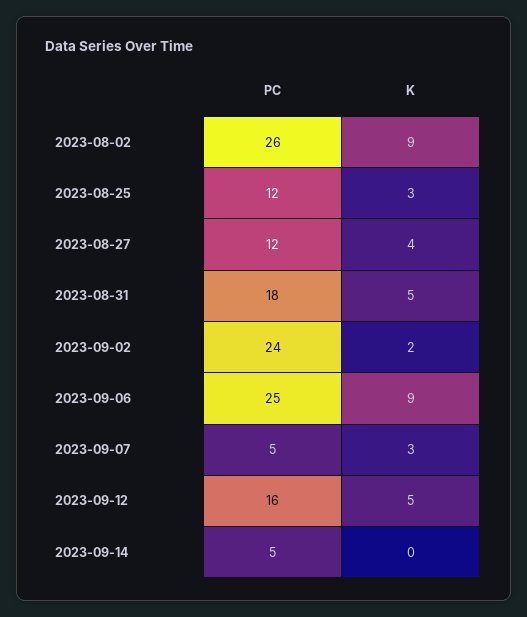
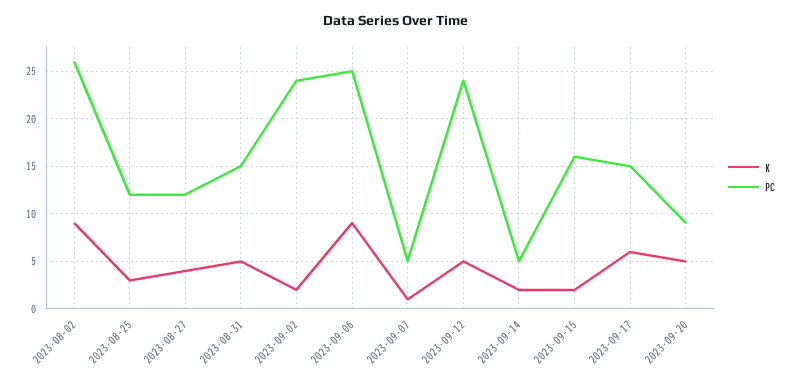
PC, 2023-08-31: 18 -> 15
K, 2023-09-07: 3 -> 1
PC, 2023-09-12: 16 -> 24
K, 2023-09-14: 0 -> 2
K, 2023-09-15: none -> 2
PC, 2023-09-15: none -> 16
K, 2023-09-17: none -> 6
PC, 2023-09-17: none -> 15
K, 2023-09-20: none -> 5
PC, 2023-09-20: none -> 9

